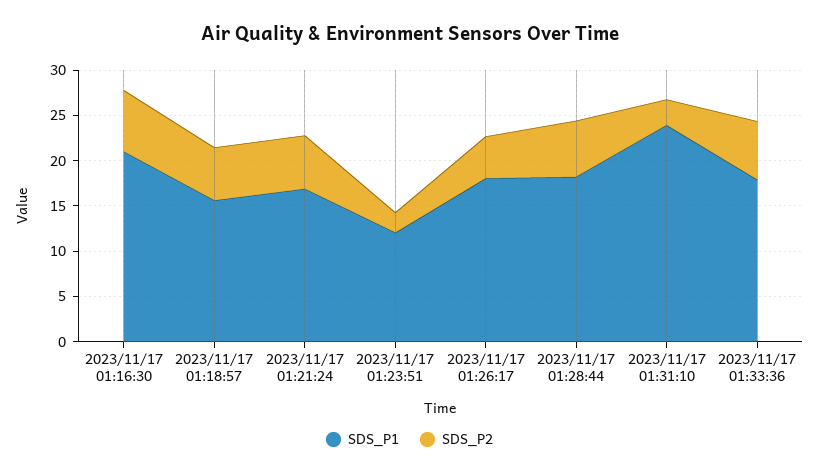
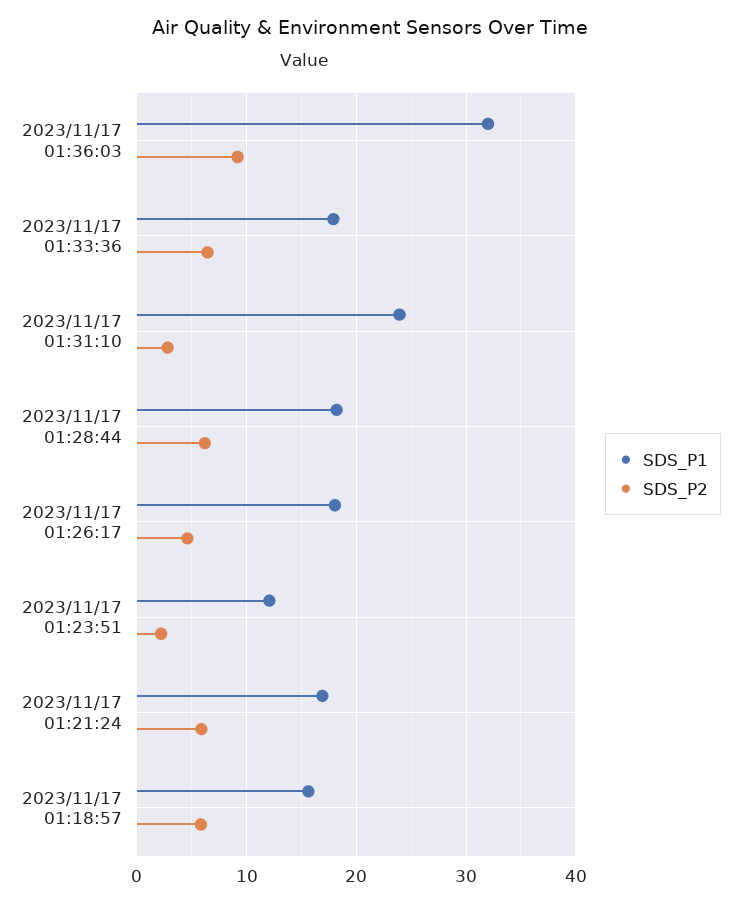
SDS_P1, 2023/11/17 01:16:30: 21 -> none
SDS_P2, 2023/11/17 01:16:30: 7 -> none
SDS_P1, 2023/11/17 01:36:03: none -> 32
SDS_P2, 2023/11/17 01:36:03: none -> 9

